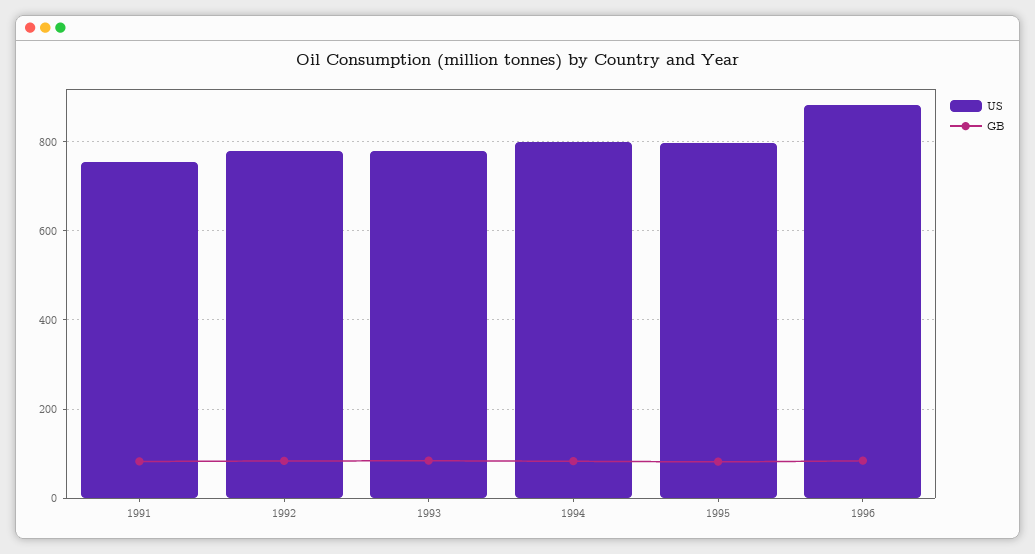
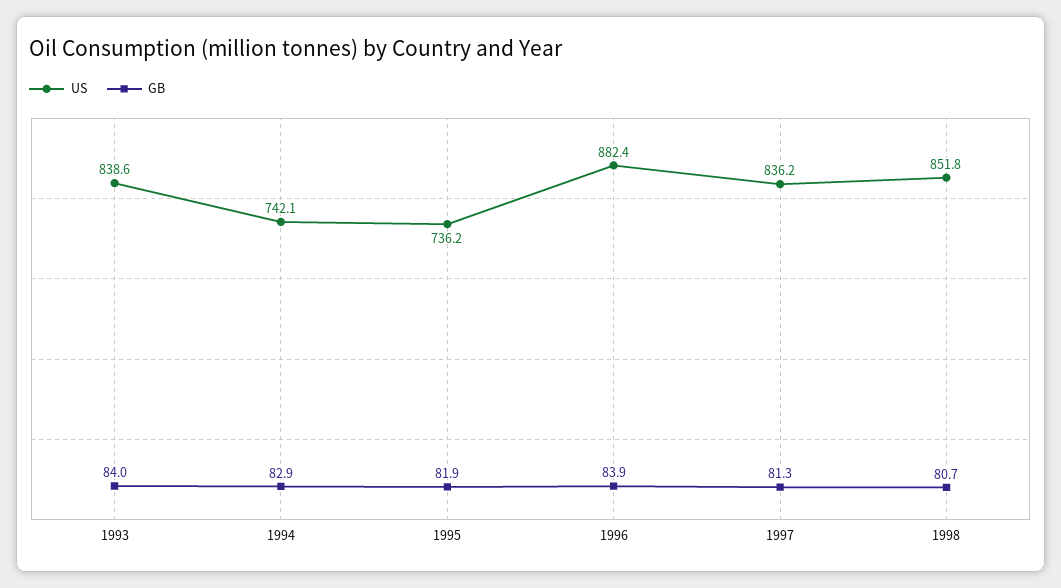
US, 1991: 760 -> none
GB, 1991: 80 -> none
US, 1992: 780 -> none
GB, 1992: 80 -> none
US, 1993: 780 -> 838.6
US, 1994: 800 -> 742.1
US, 1995: 800 -> 736.2
US, 1997: none -> 836.2
GB, 1997: none -> 81.3
US, 1998: none -> 851.8
GB, 1998: none -> 80.7

